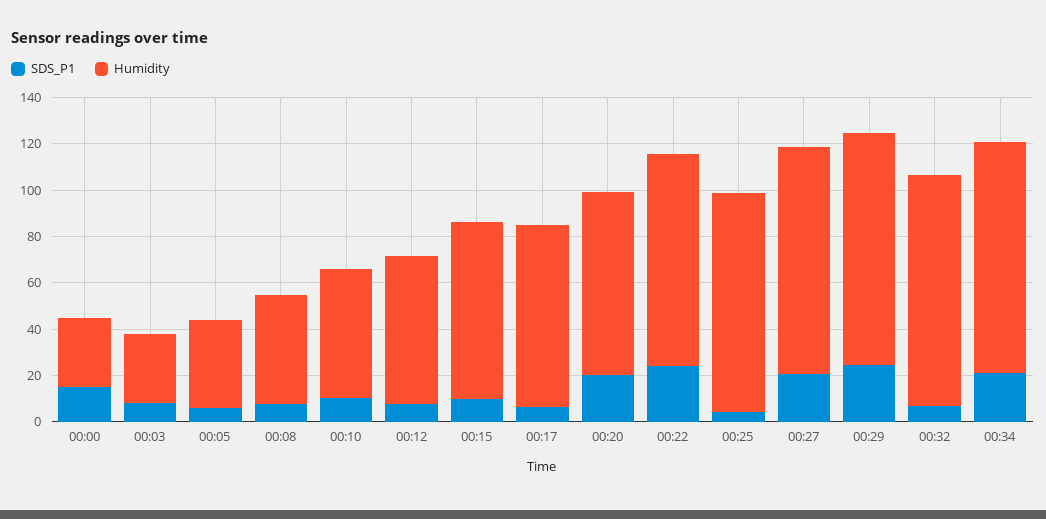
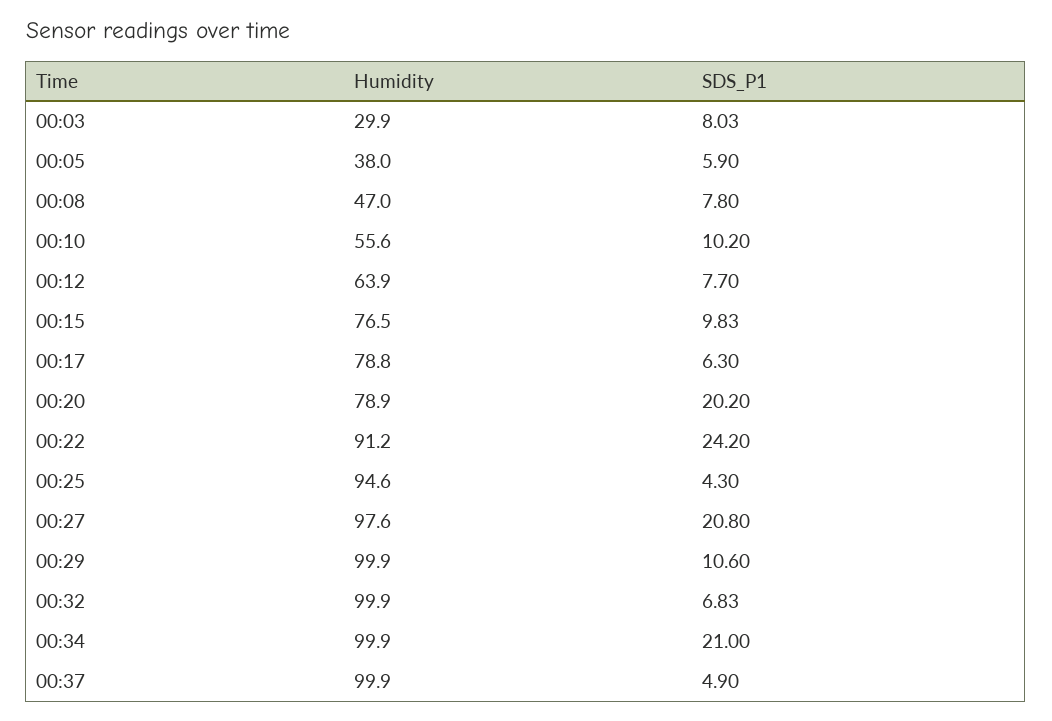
SDS_P1, 00:00: 15 -> none
Humidity, 00:00: 30 -> none
SDS_P1, 00:29: 25 -> 10.6
Humidity, 00:37: none -> 99.9
SDS_P1, 00:37: none -> 4.9

